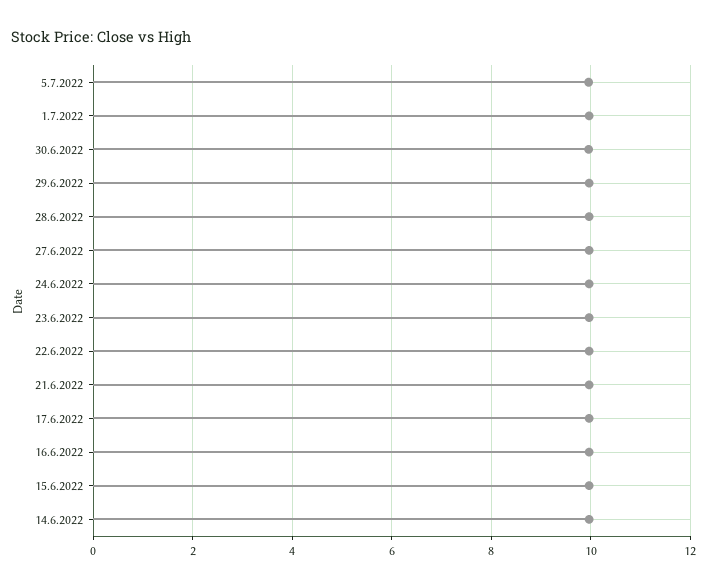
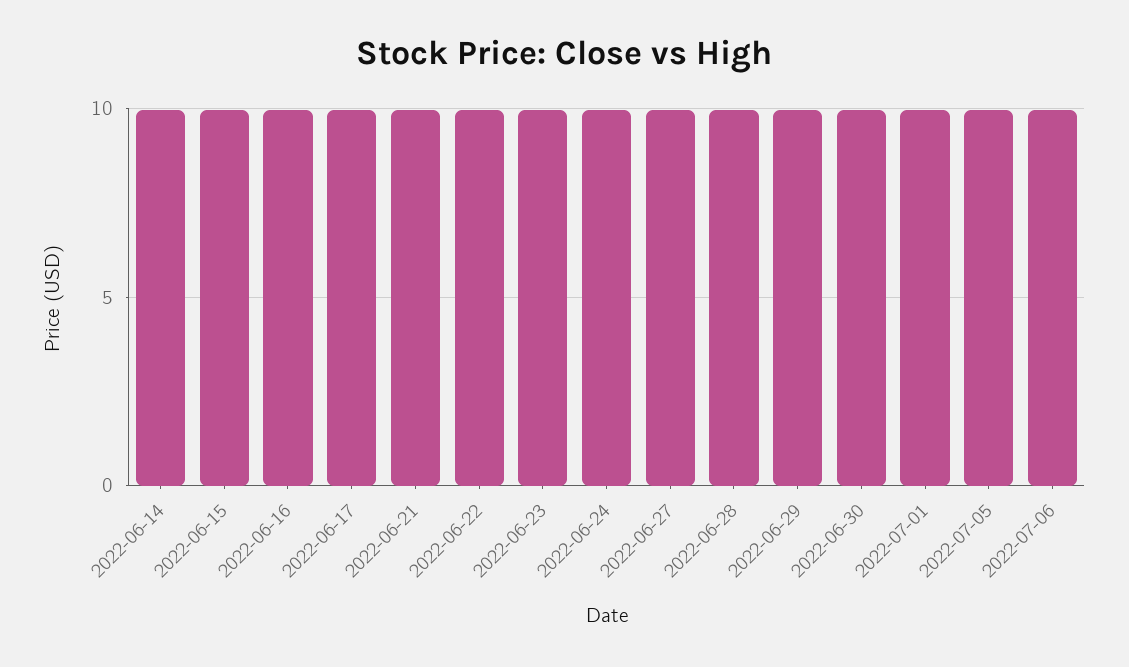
2022-07-06: none -> 10

